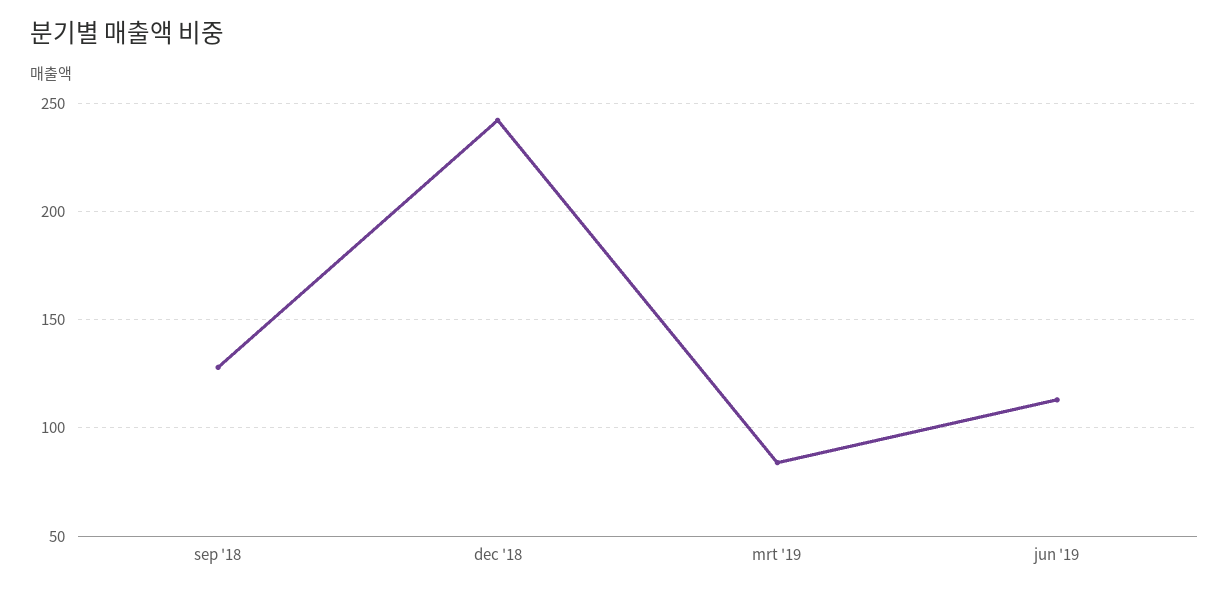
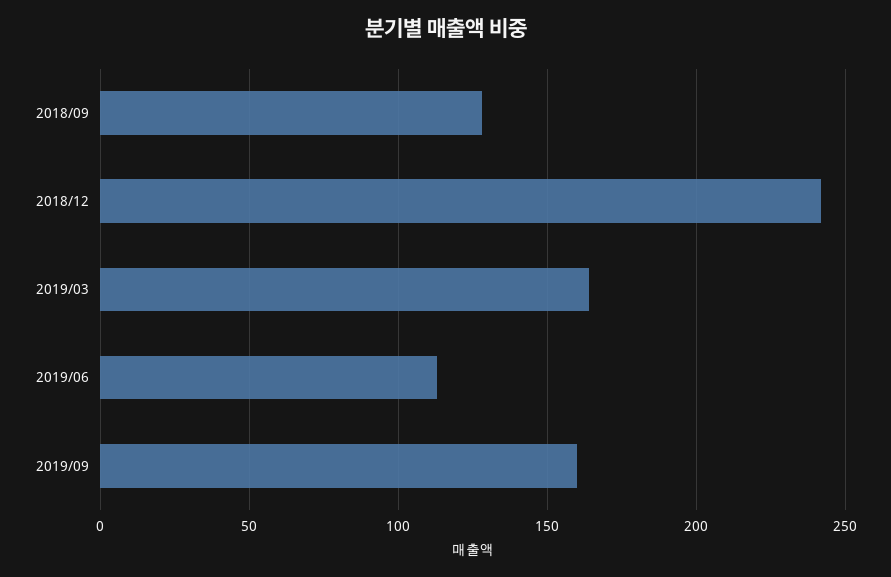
mrt '19: 85 -> 165
2019/09: none -> 160

